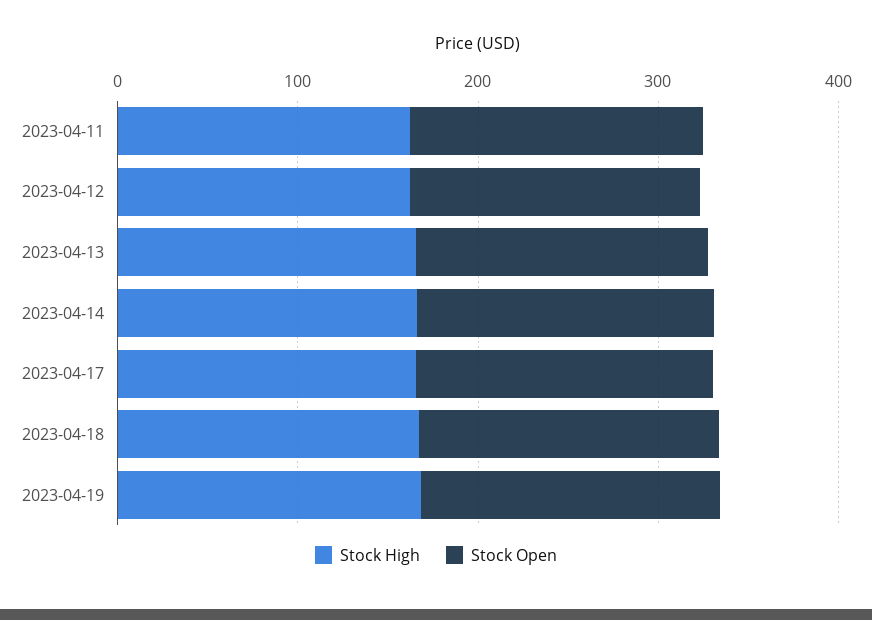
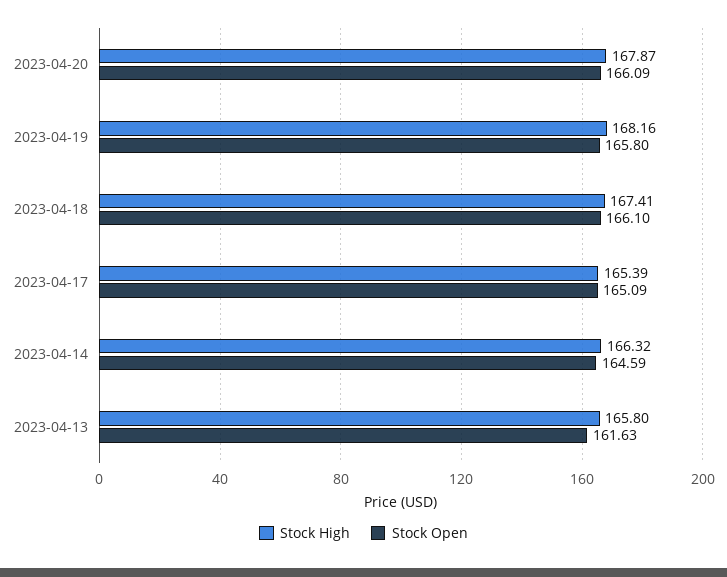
Stock High, 2023-04-11: 160 -> none
Stock Open, 2023-04-11: 160 -> none
Stock High, 2023-04-12: 160 -> none
Stock Open, 2023-04-12: 160 -> none
Stock High, 2023-04-20: none -> 167.87
Stock Open, 2023-04-20: none -> 166.09

